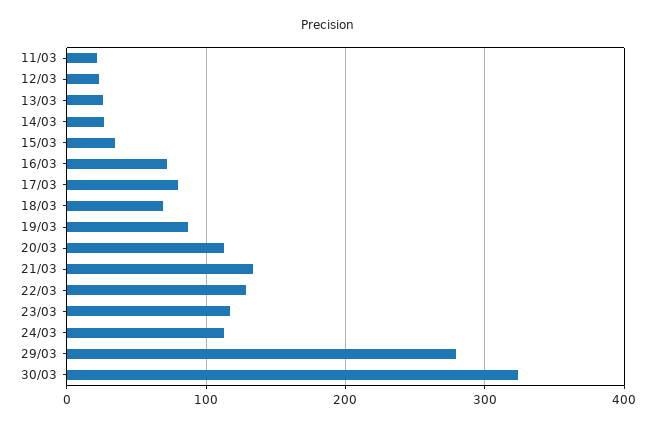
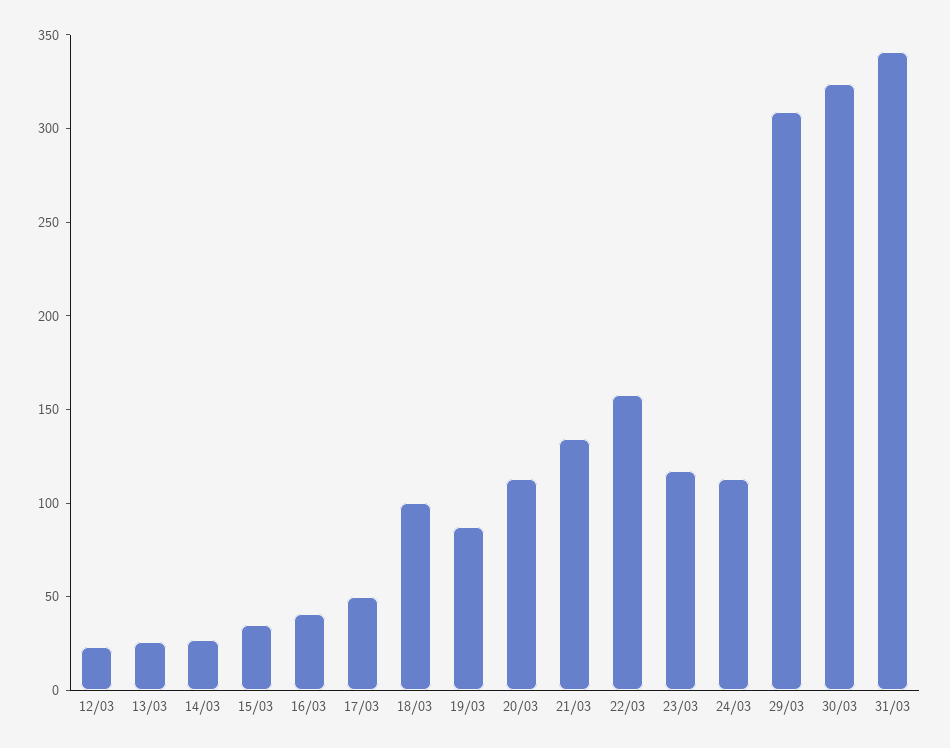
11/03: 20 -> none
16/03: 70 -> 40
17/03: 80 -> 50
18/03: 70 -> 100
22/03: 130 -> 160
29/03: 280 -> 310
31/03: none -> 340

